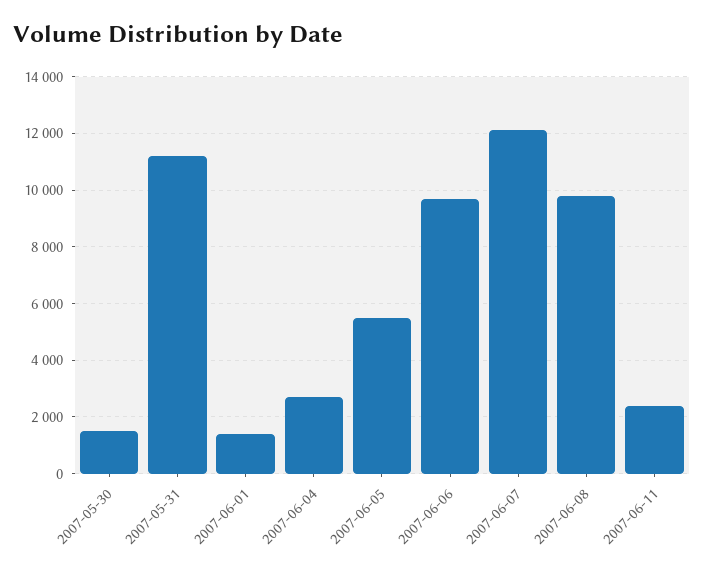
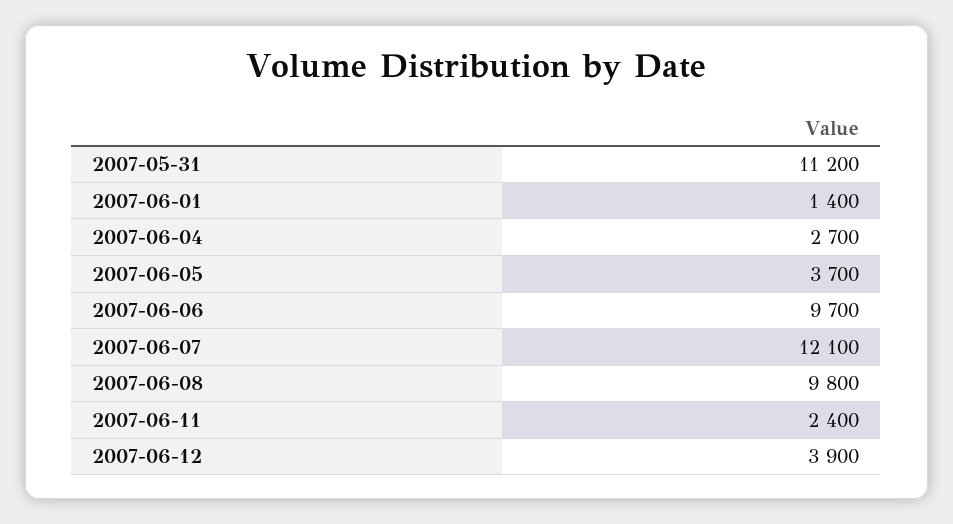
2007-05-30: 1500 -> none
2007-06-05: 5500 -> 3700
2007-06-12: none -> 3900

